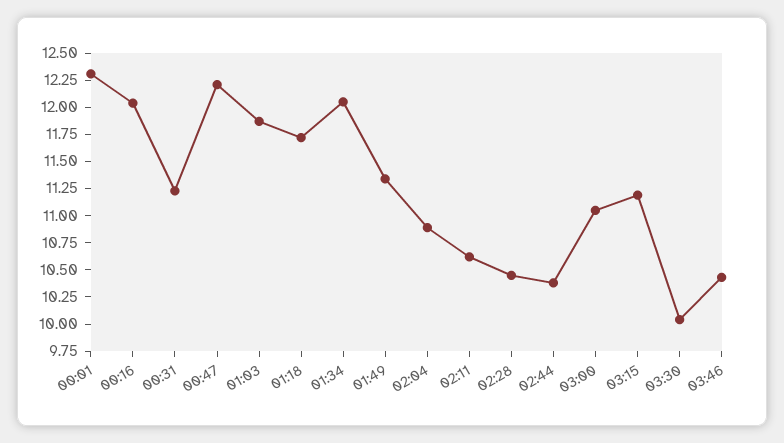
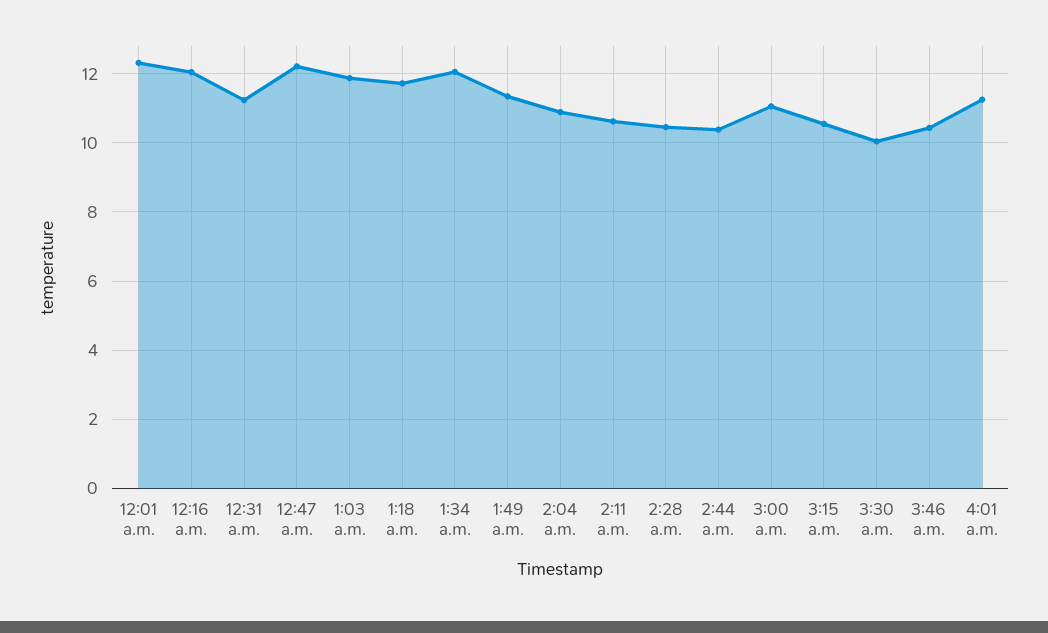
03:15: 11.25 -> 10.6
4:01 a.m.: none -> 11.2

